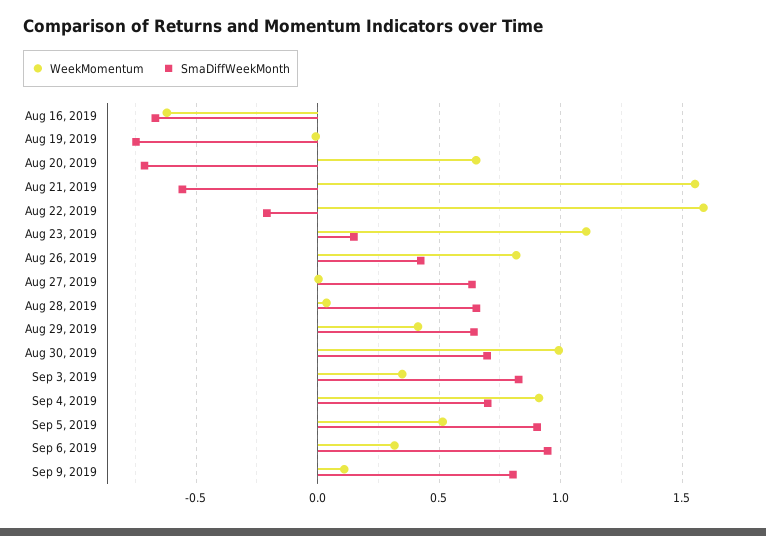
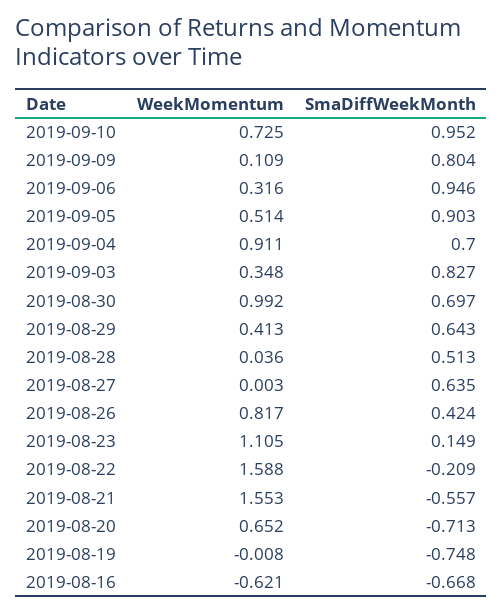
SmaDiffWeekMonth, Aug 28, 2019: 0.65 -> 0.513
WeekMomentum, 2019-09-10: none -> 0.725
SmaDiffWeekMonth, 2019-09-10: none -> 0.952

